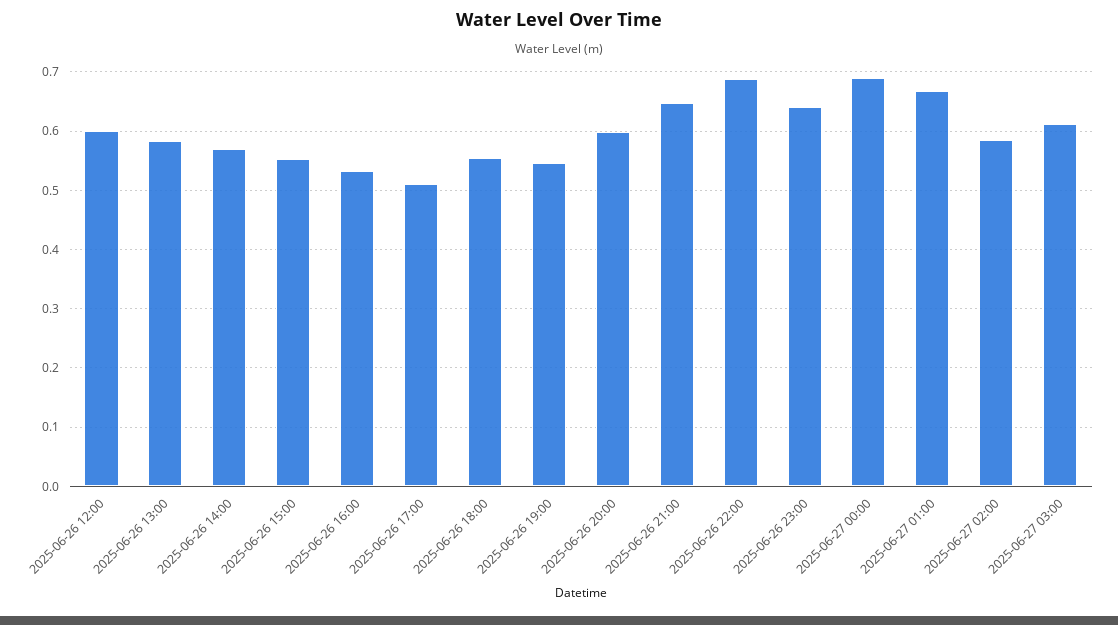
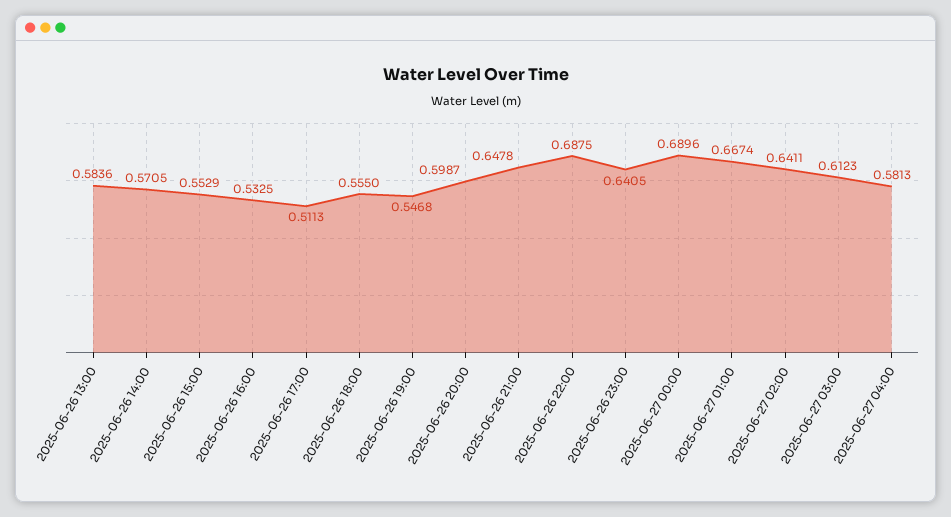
2025-06-26 12:00: 0.6 -> none
2025-06-27 02:00: 0.58 -> 0.6411
2025-06-27 04:00: none -> 0.5813

